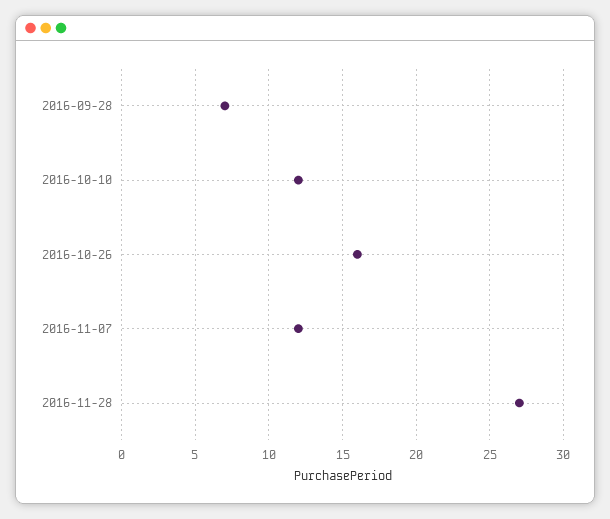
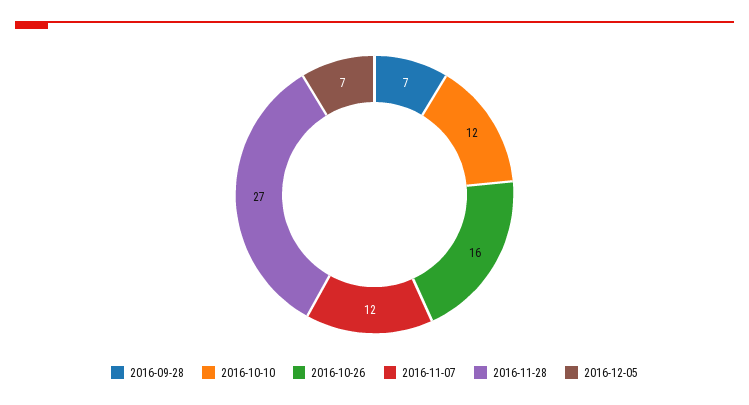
2016-12-05: none -> 7

